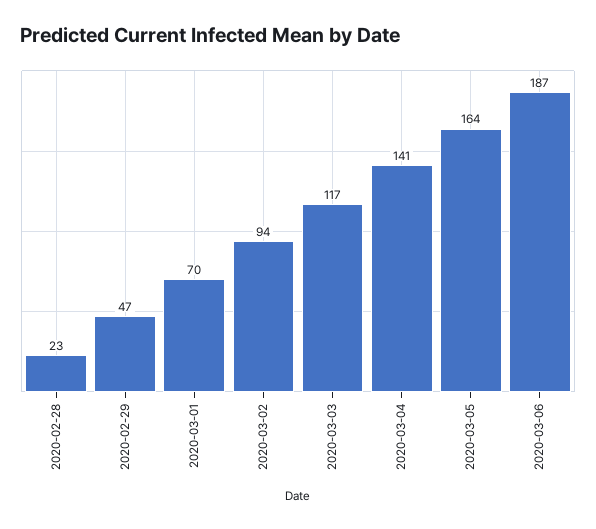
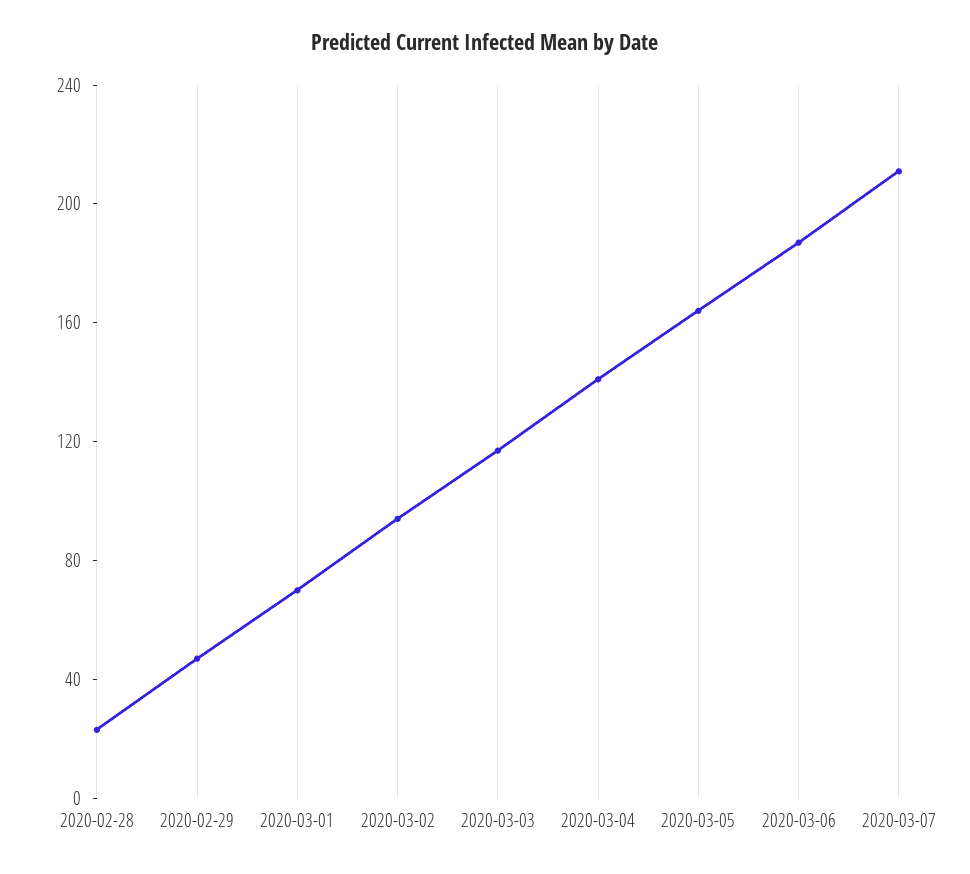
2020-03-07: none -> 210

